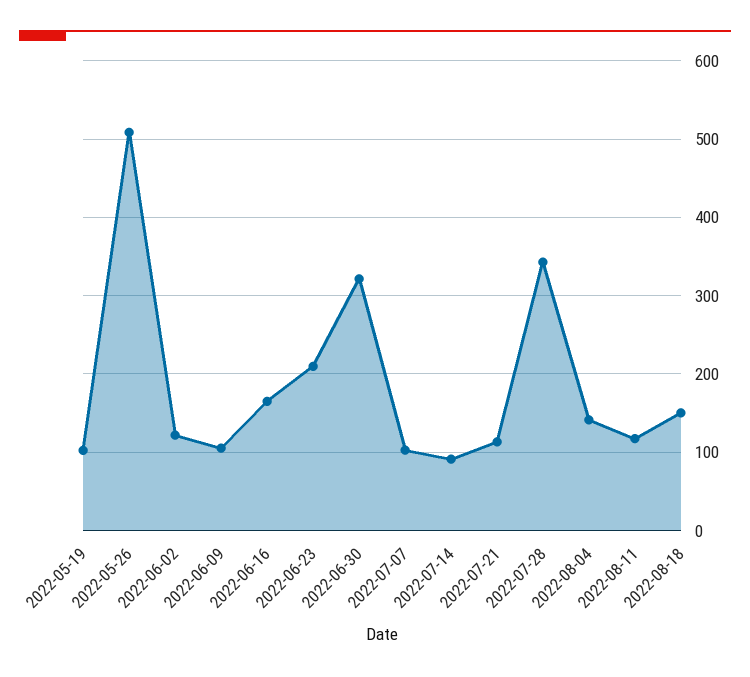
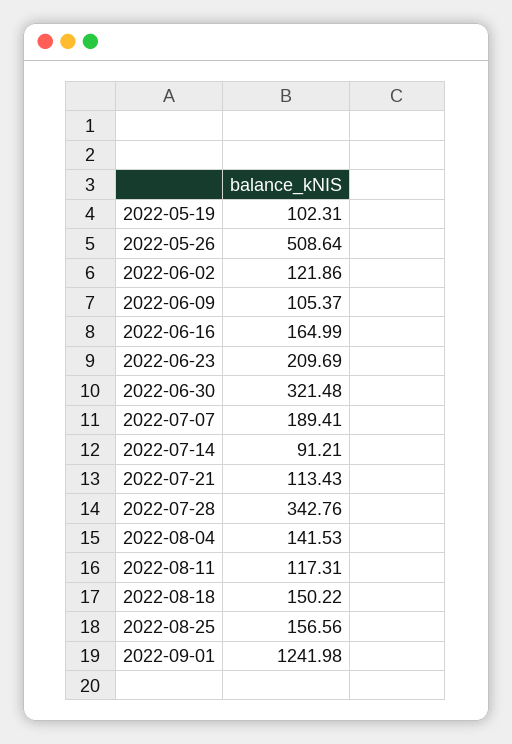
2022-07-07: 100 -> 189.41
2022-08-25: none -> 156.56
2022-09-01: none -> 1241.98

